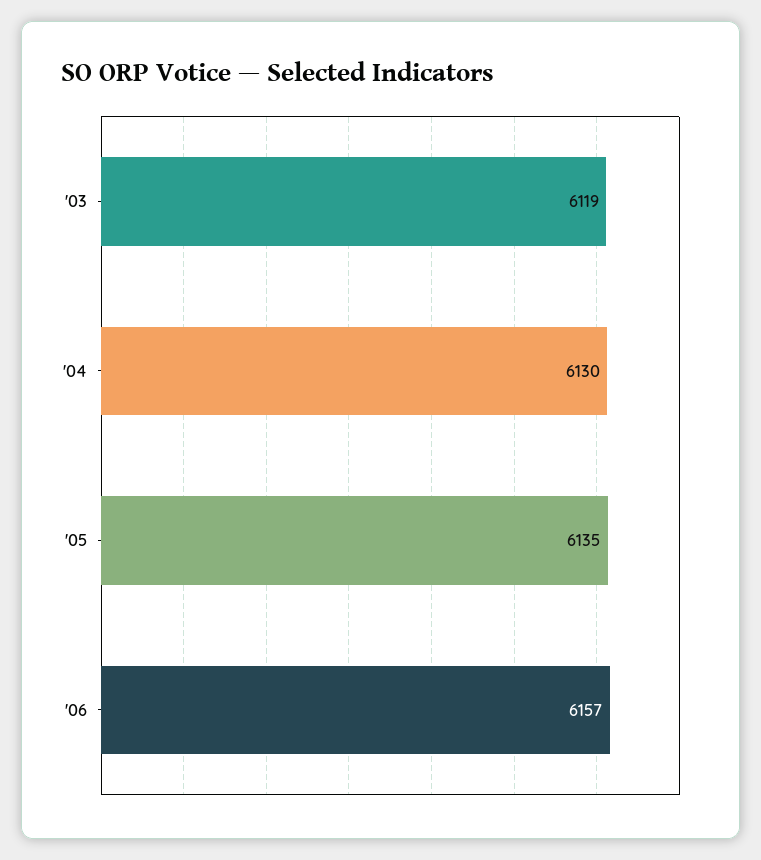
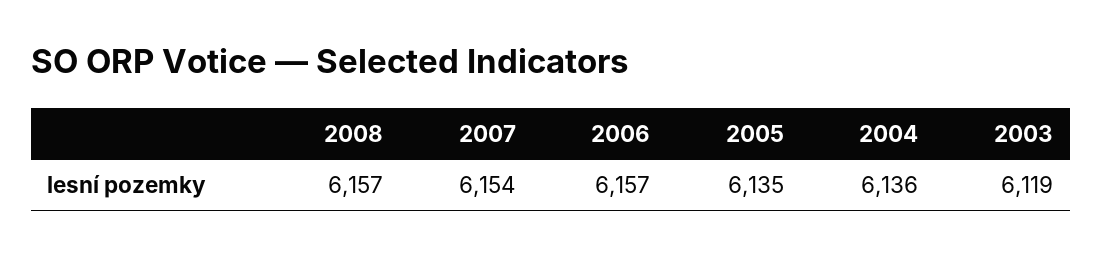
'04: 6130 -> 6136
2008: none -> 6157
2007: none -> 6154

